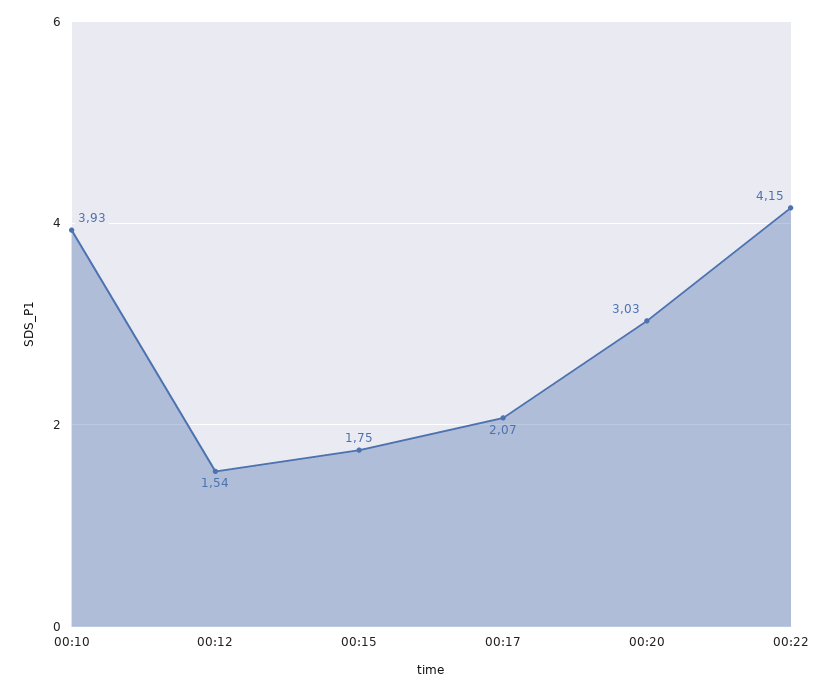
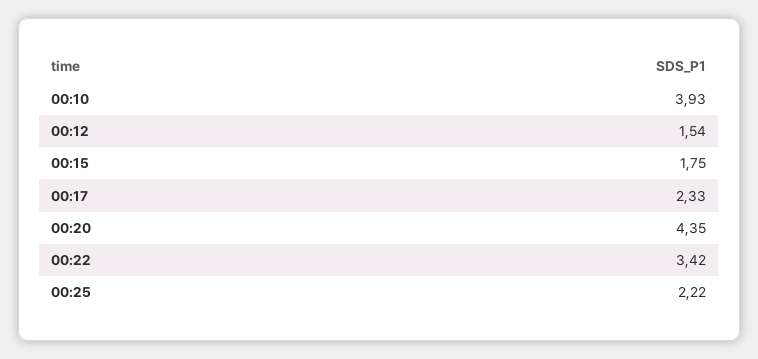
00:17: 2.07 -> 2.33
00:20: 3.03 -> 4.35
00:22: 4.15 -> 3.42
00:25: none -> 2.22

